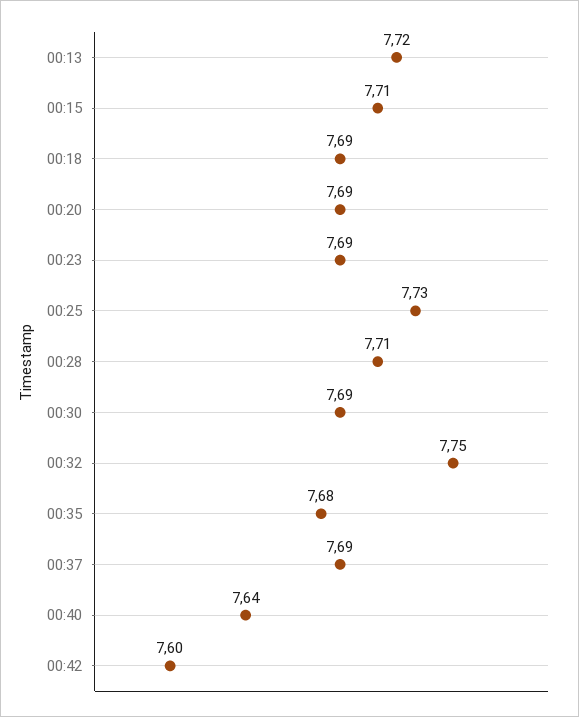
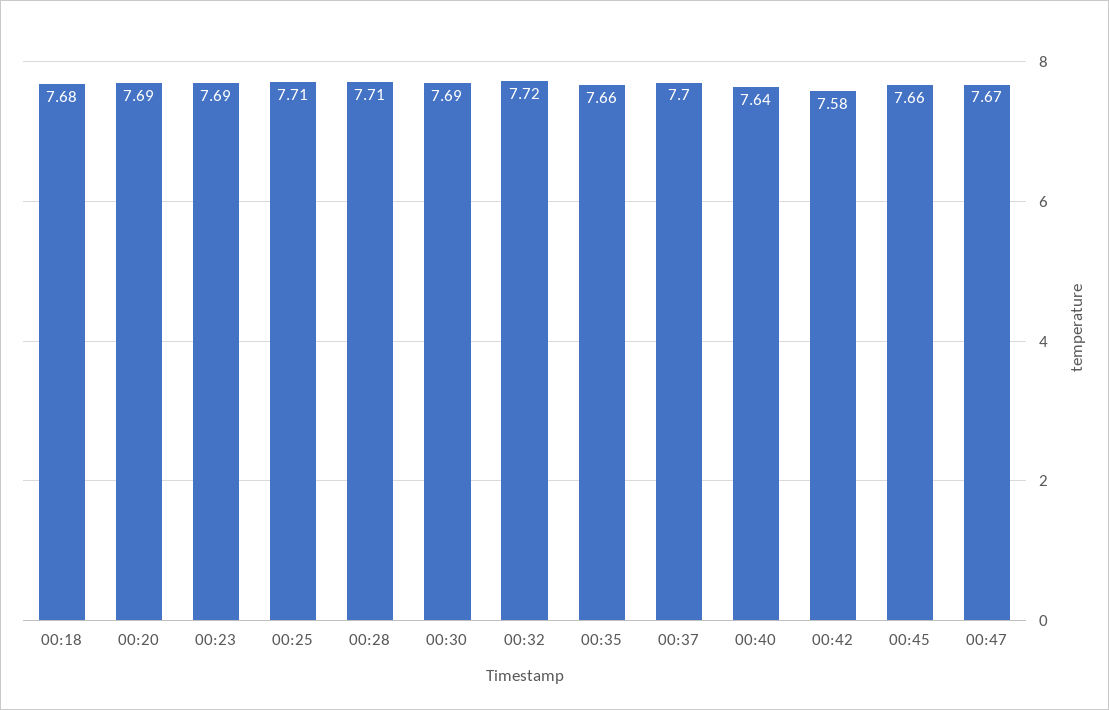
00:13: 7.72 -> none
00:15: 7.71 -> none
00:18: 7.69 -> 7.68
00:25: 7.73 -> 7.71
00:32: 7.75 -> 7.72
00:35: 7.68 -> 7.66
00:37: 7.69 -> 7.7
00:42: 7.6 -> 7.58
00:45: none -> 7.66
00:47: none -> 7.67

